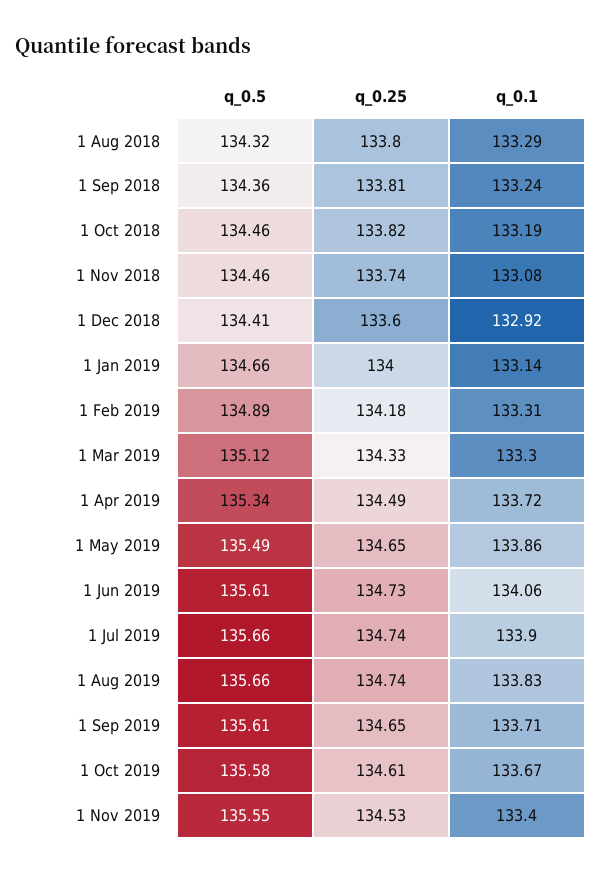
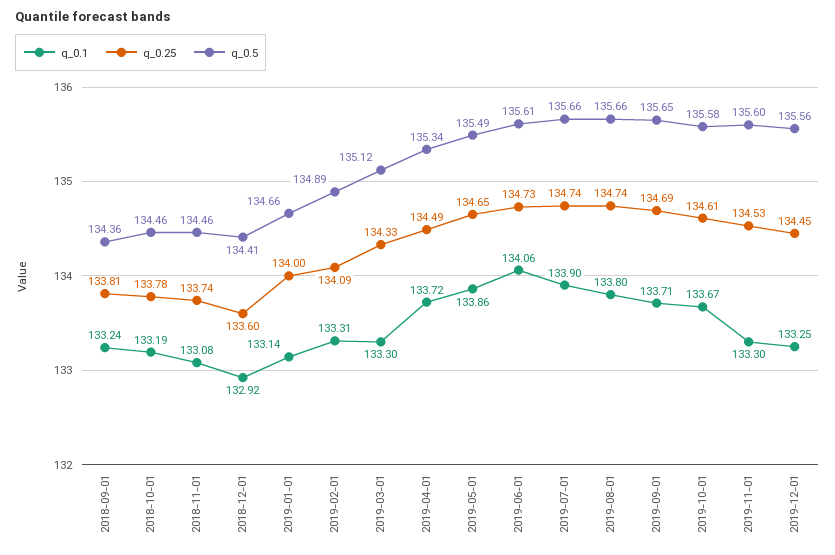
q_0.5, 1 Aug 2018: 134.32 -> none
q_0.25, 1 Aug 2018: 133.8 -> none
q_0.1, 1 Aug 2018: 133.29 -> none
q_0.25, 1 Oct 2018: 133.82 -> 133.78
q_0.25, 1 Feb 2019: 134.18 -> 134.09
q_0.1, 1 Aug 2019: 133.83 -> 133.8
q_0.5, 1 Sep 2019: 135.61 -> 135.65
q_0.25, 1 Sep 2019: 134.65 -> 134.69
q_0.5, 1 Nov 2019: 135.55 -> 135.6
q_0.1, 1 Nov 2019: 133.4 -> 133.3
q_0.1, 2019-12-01: none -> 133.25
q_0.25, 2019-12-01: none -> 134.45
q_0.5, 2019-12-01: none -> 135.56

